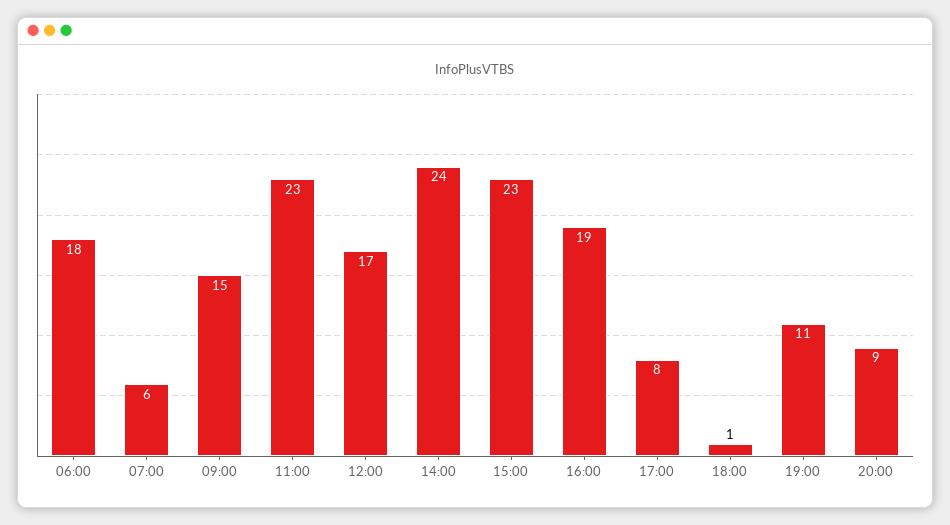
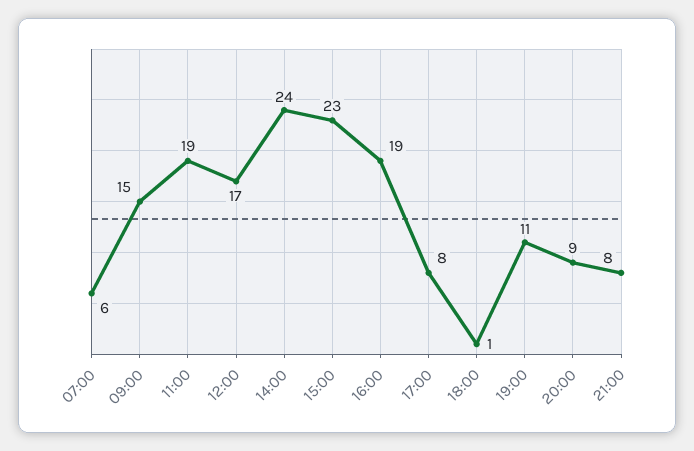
06:00: 18 -> none
11:00: 23 -> 19
21:00: none -> 8

